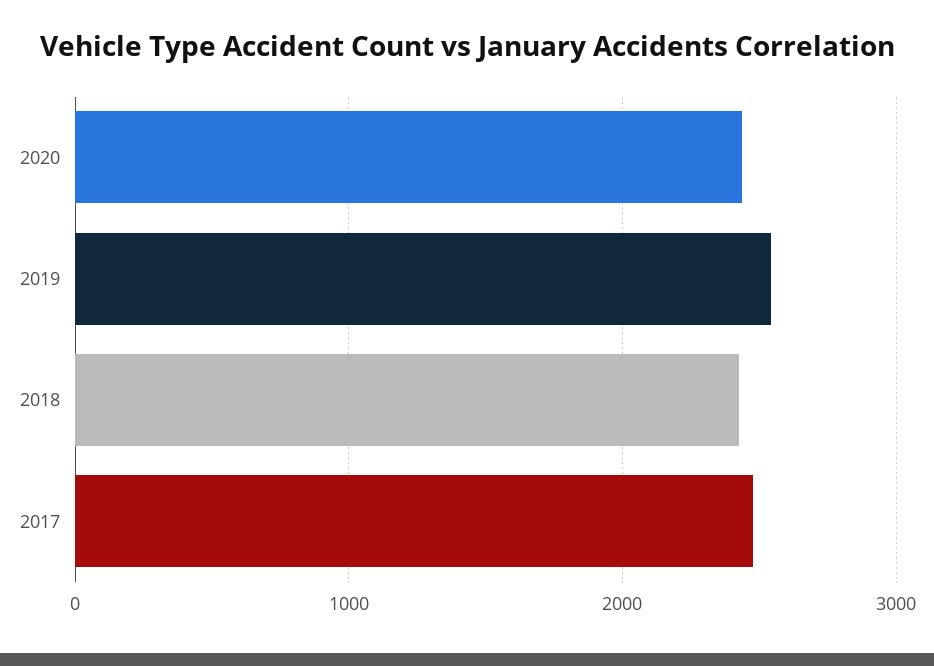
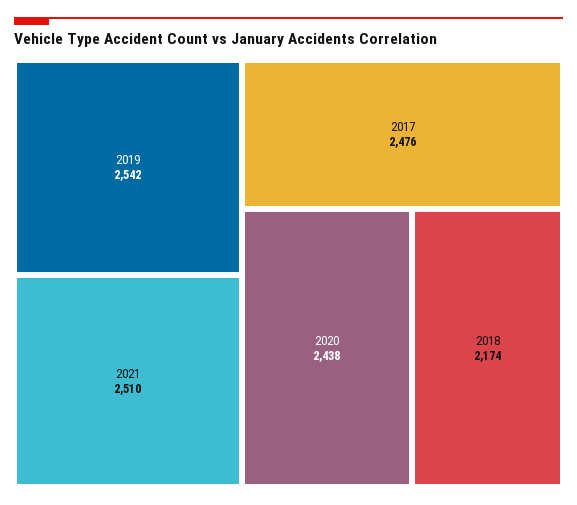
2018: 2400 -> 2174
2021: none -> 2510

